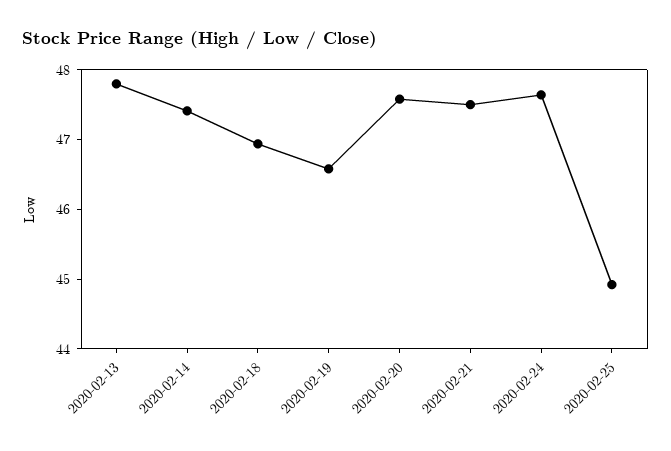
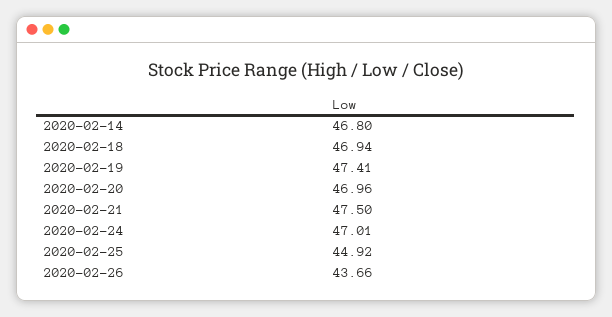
2020-02-13: 47.8 -> none
2020-02-14: 47.4 -> 46.8
2020-02-19: 46.6 -> 47.41
2020-02-20: 47.6 -> 46.96
2020-02-24: 47.6 -> 47.01
2020-02-26: none -> 43.66

